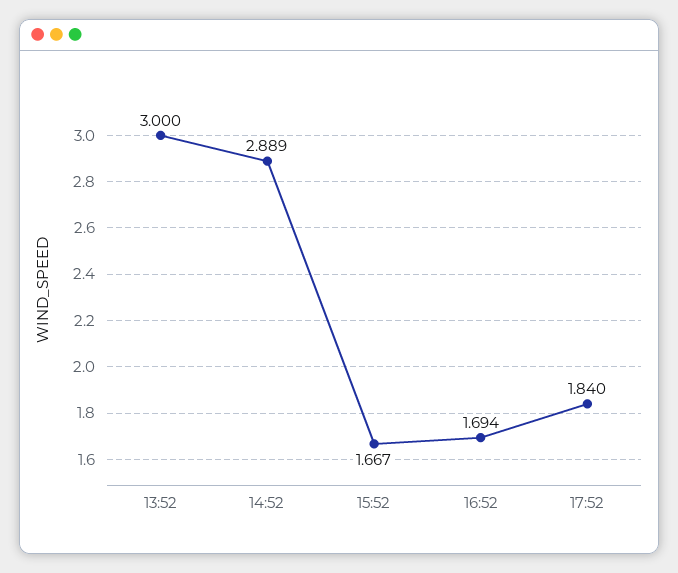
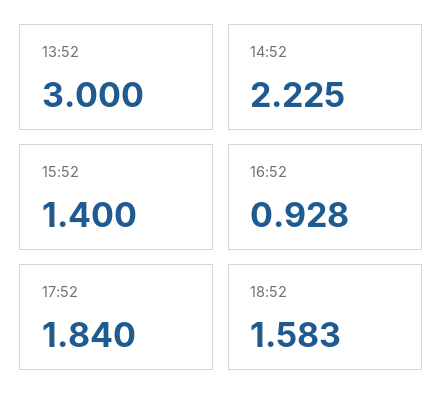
14:52: 2.889 -> 2.225
15:52: 1.667 -> 1.4
16:52: 1.694 -> 0.928
18:52: none -> 1.583

